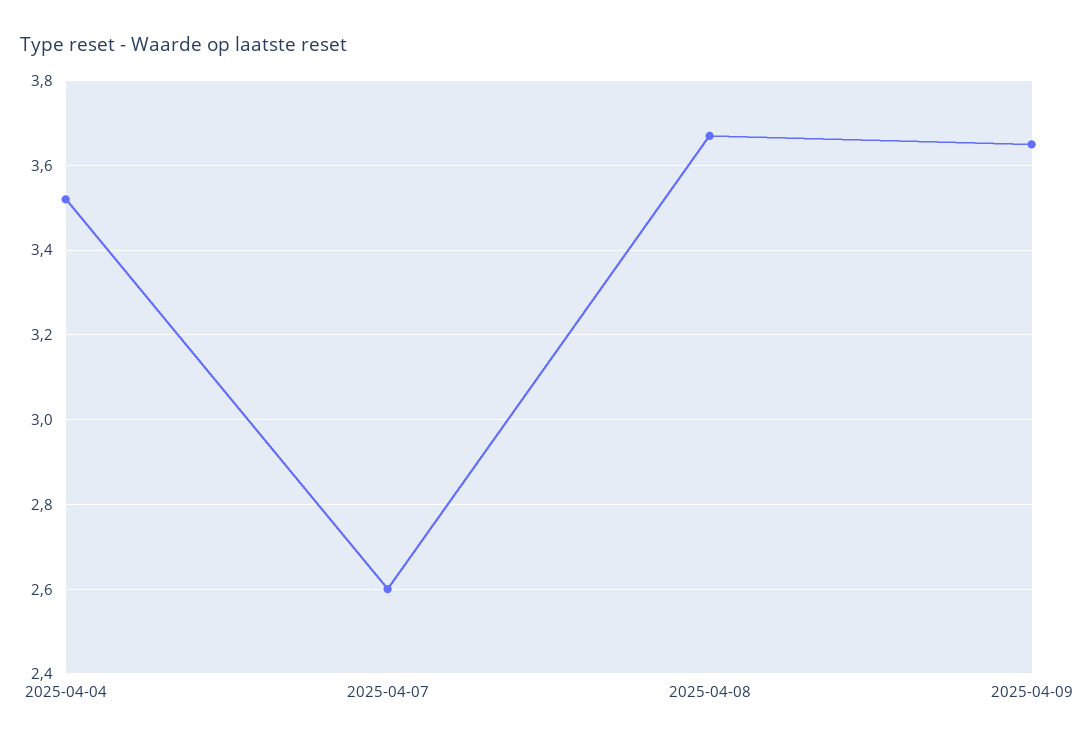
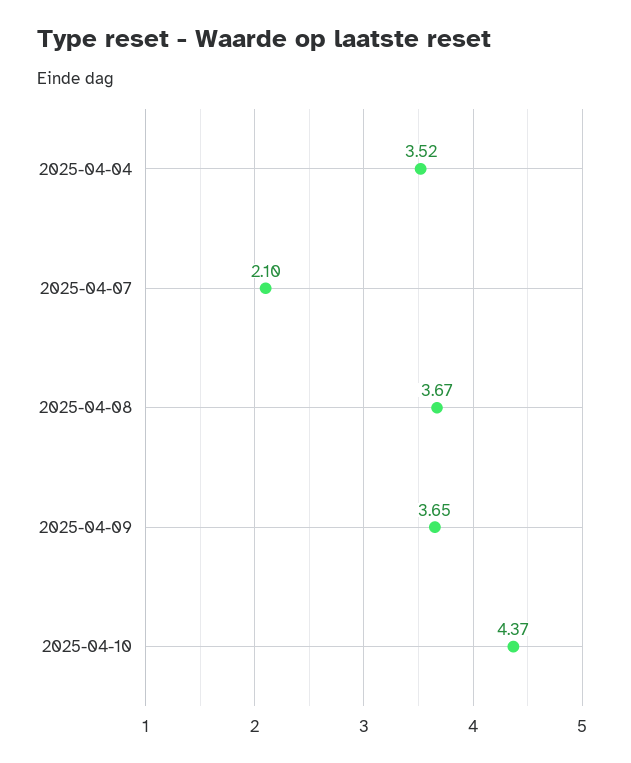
2025-04-07: 2.6 -> 2.1
2025-04-10: none -> 4.37

